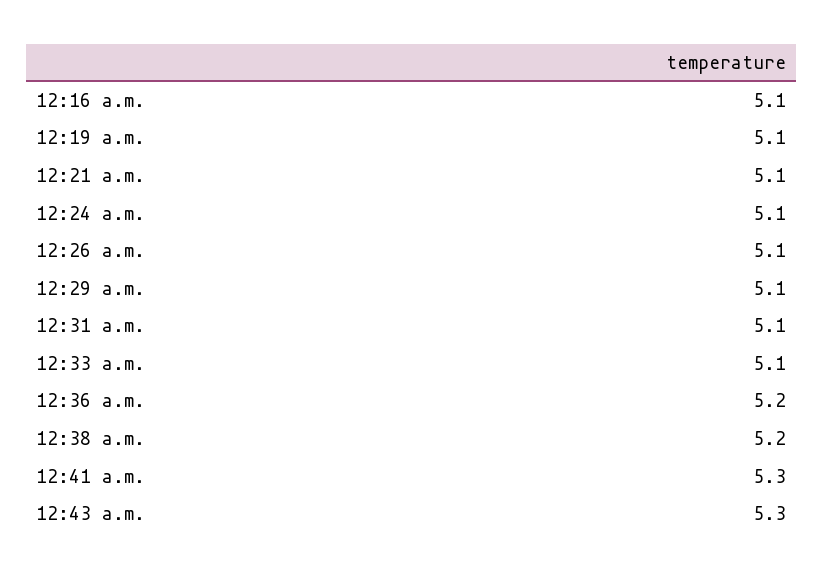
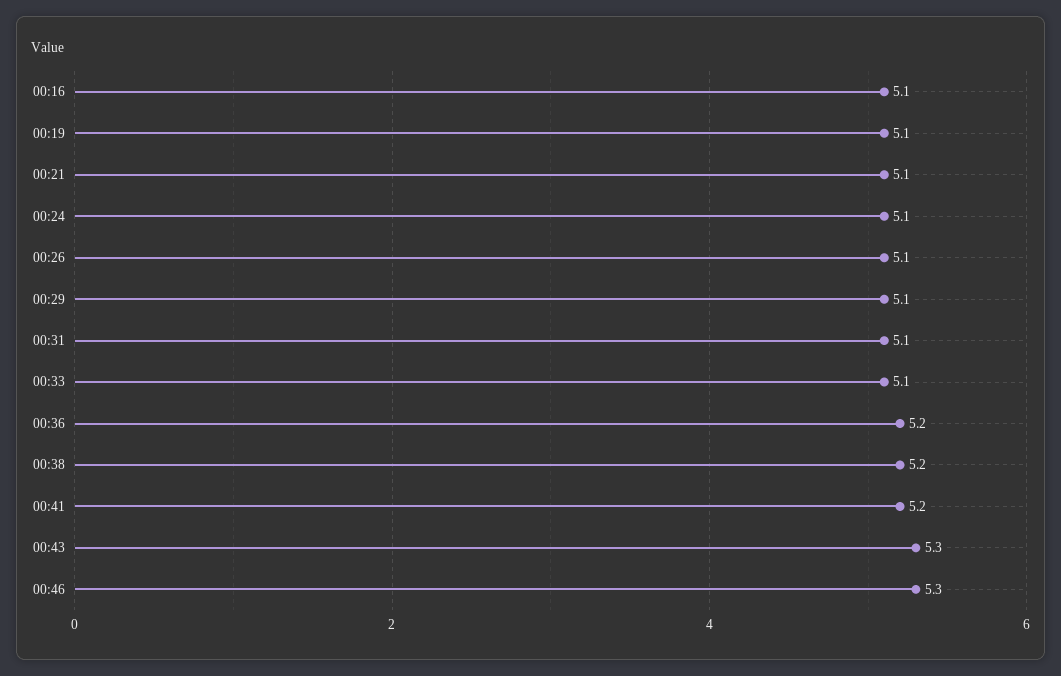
12:41 a.m.: 5.3 -> 5.2
00:46: none -> 5.3

